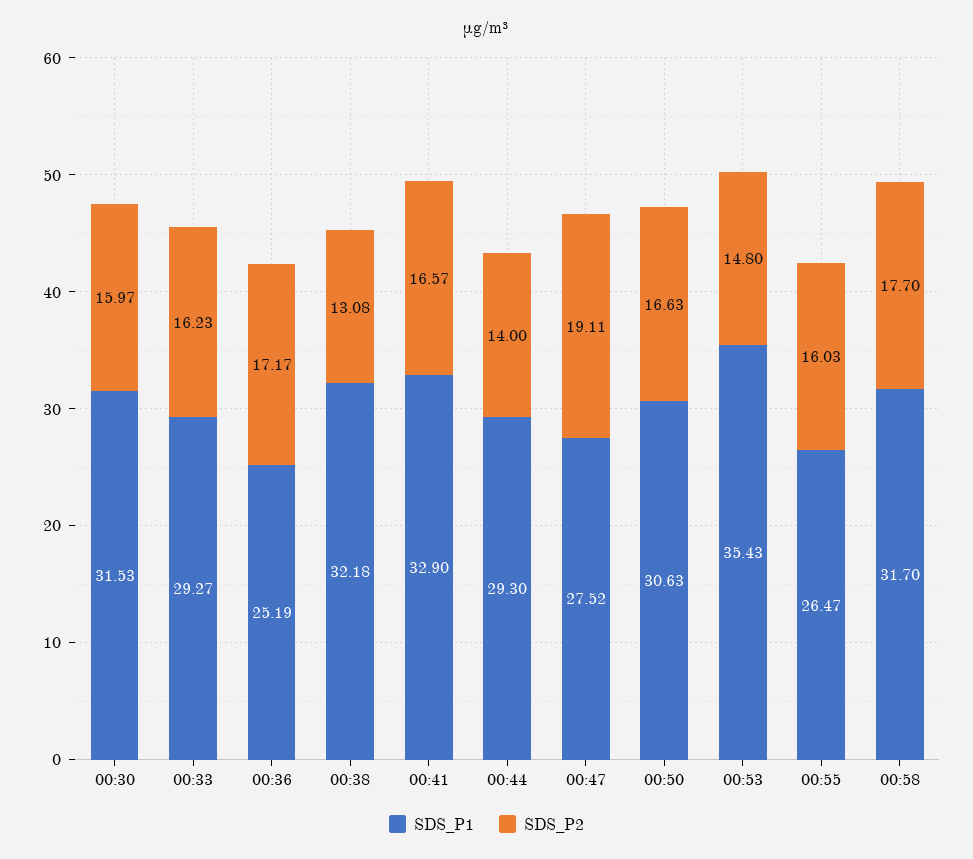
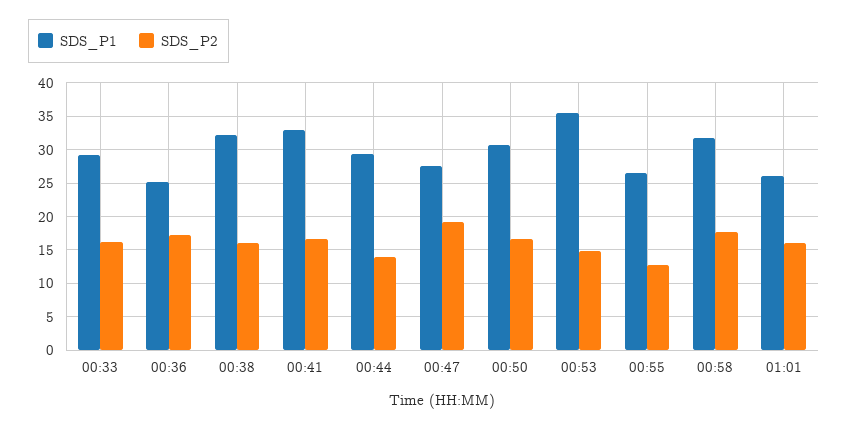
SDS_P1, 00:30: 31.53 -> none
SDS_P2, 00:30: 15.97 -> none
SDS_P2, 00:38: 13.08 -> 16
SDS_P2, 00:55: 16.03 -> 13
SDS_P1, 01:01: none -> 26
SDS_P2, 01:01: none -> 16

